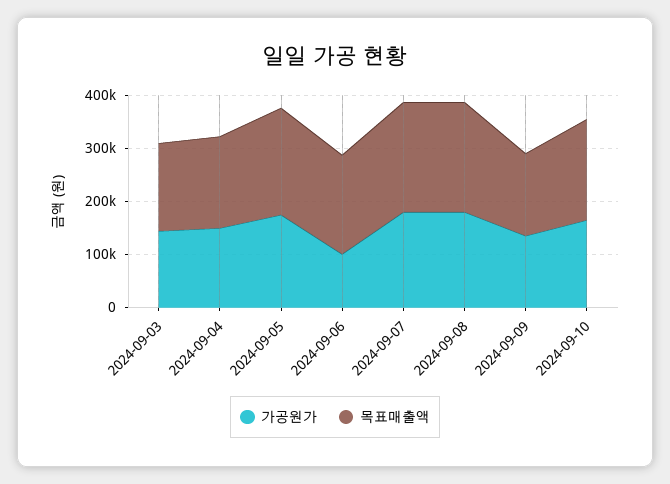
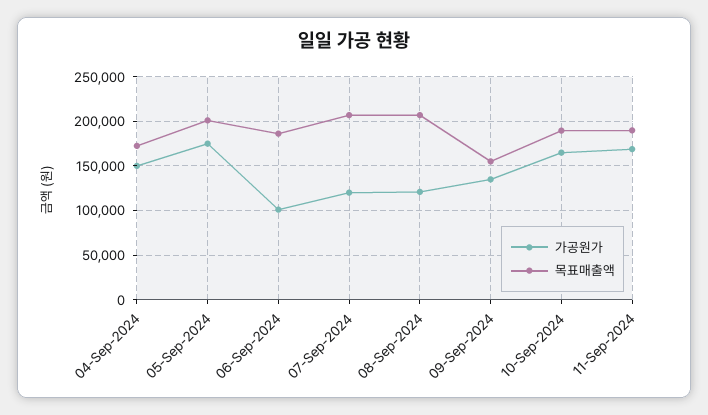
가공원가, 2024-09-03: 140000 -> none
목표매출액, 2024-09-03: 160000 -> none
가공원가, 2024-09-07: 180000 -> 120000
가공원가, 2024-09-08: 180000 -> 120000
가공원가, 11-Sep-2024: none -> 170000
목표매출액, 11-Sep-2024: none -> 190000

